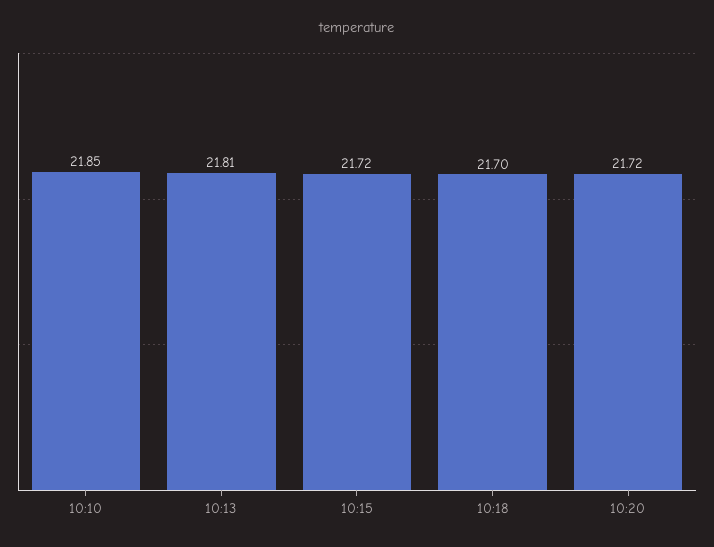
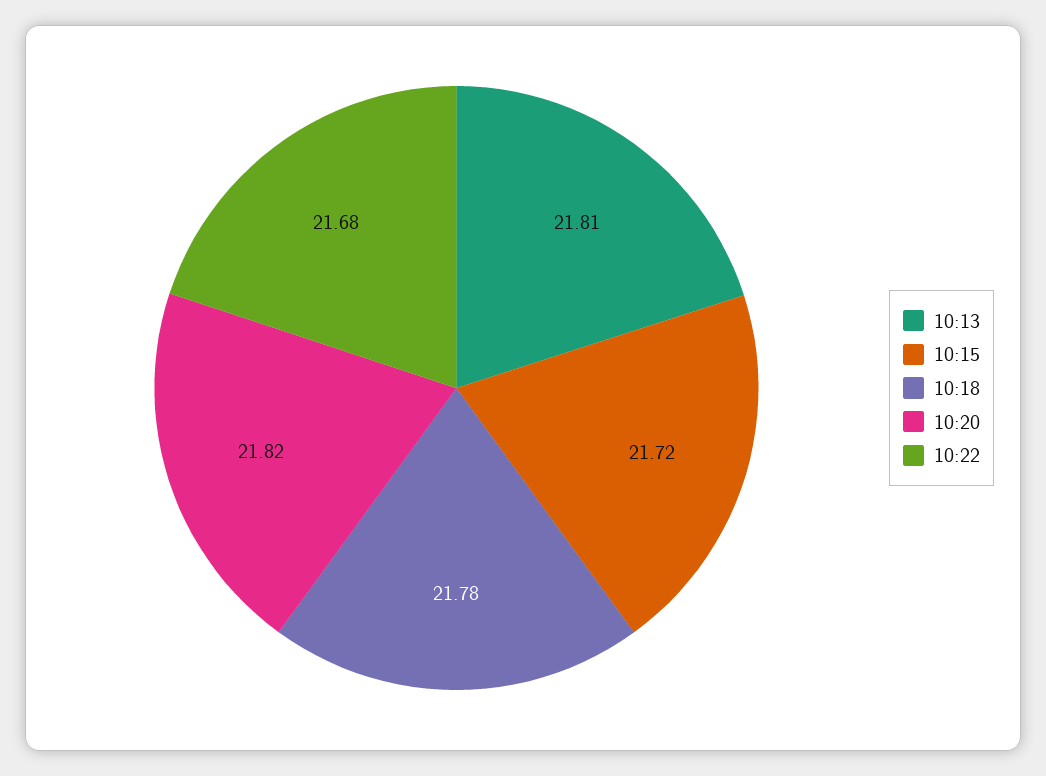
10:10: 21.85 -> none
10:18: 21.7 -> 21.78
10:20: 21.72 -> 21.82
10:22: none -> 21.68

